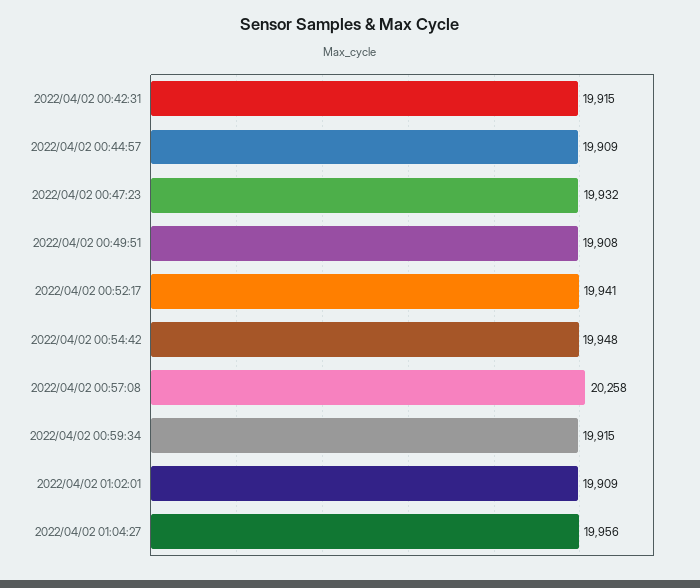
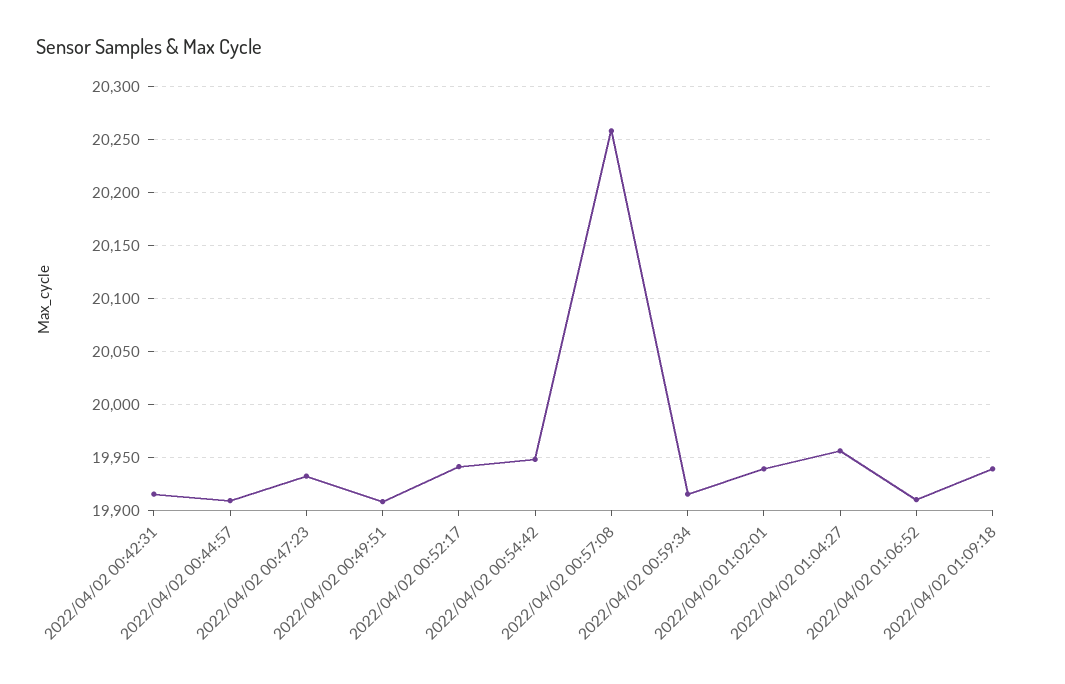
2022/04/02 01:02:01: 19909 -> 19940
2022/04/02 01:06:52: none -> 19910
2022/04/02 01:09:18: none -> 19940

